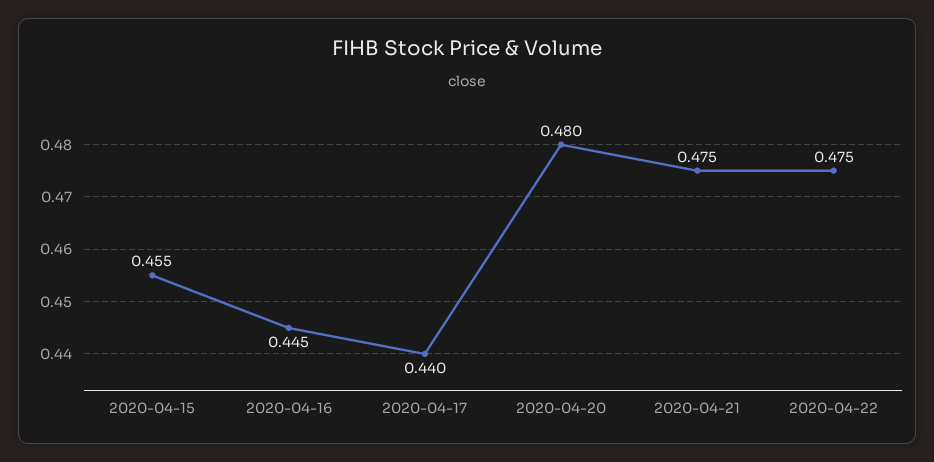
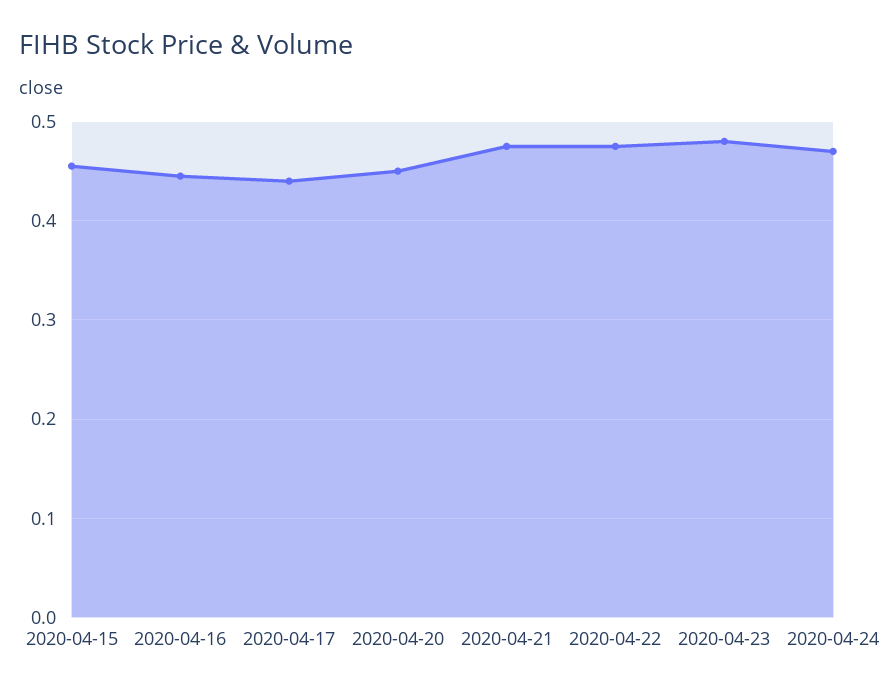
2020-04-20: 0.48 -> 0.45
2020-04-23: none -> 0.48
2020-04-24: none -> 0.47

